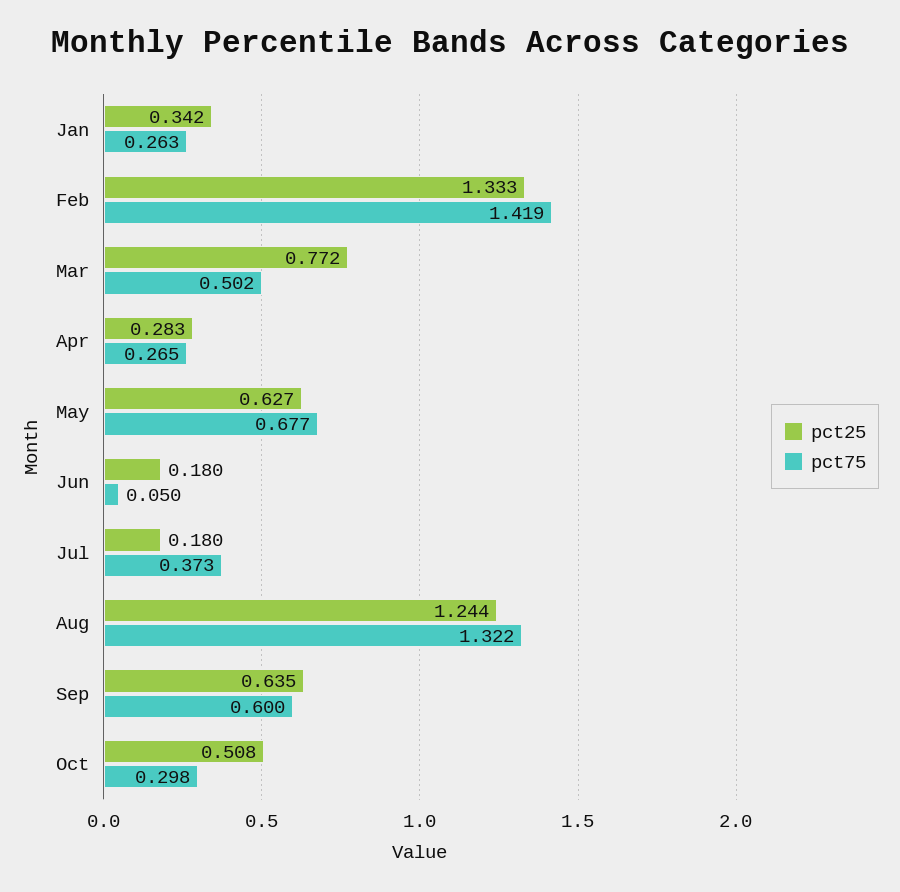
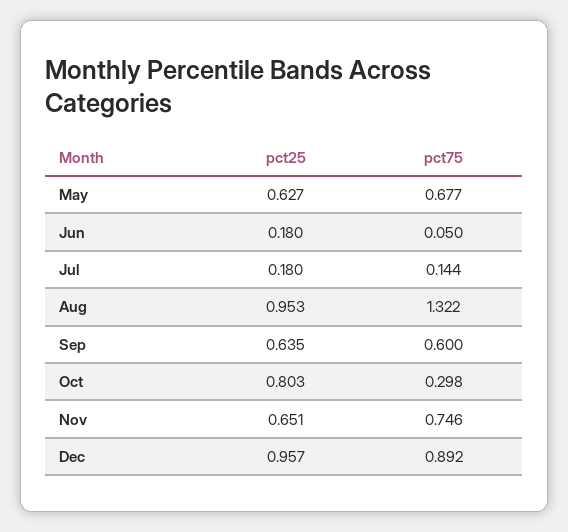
pct25, Jan: 0.342 -> none
pct75, Jan: 0.263 -> none
pct25, Feb: 1.333 -> none
pct75, Feb: 1.419 -> none
pct25, Mar: 0.772 -> none
pct75, Mar: 0.502 -> none
pct25, Apr: 0.283 -> none
pct75, Apr: 0.265 -> none
pct75, Jul: 0.373 -> 0.144
pct25, Aug: 1.244 -> 0.953
pct25, Oct: 0.508 -> 0.803
pct25, Nov: none -> 0.651
pct75, Nov: none -> 0.746
pct25, Dec: none -> 0.957
pct75, Dec: none -> 0.892

